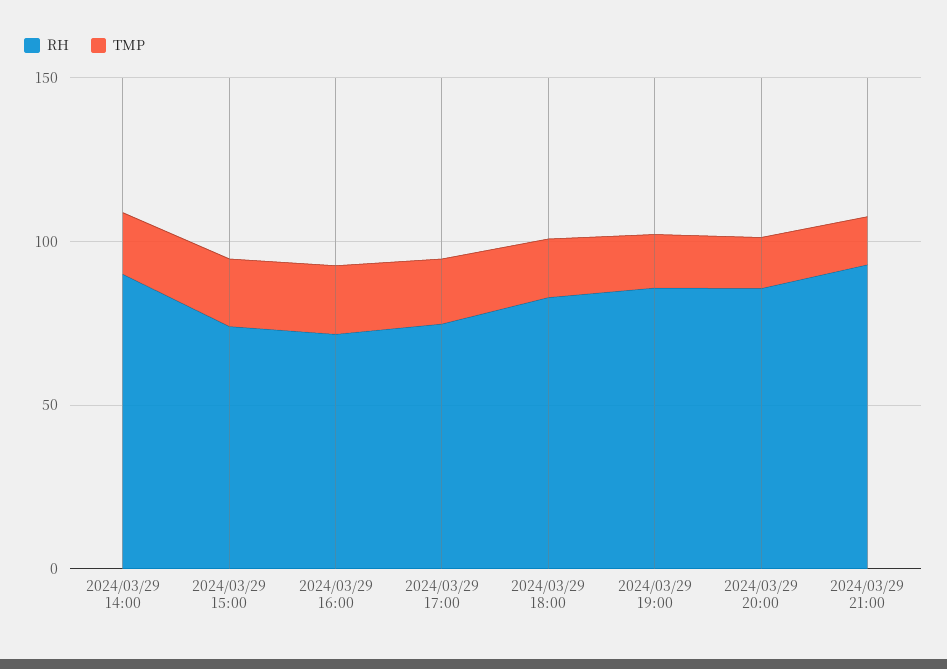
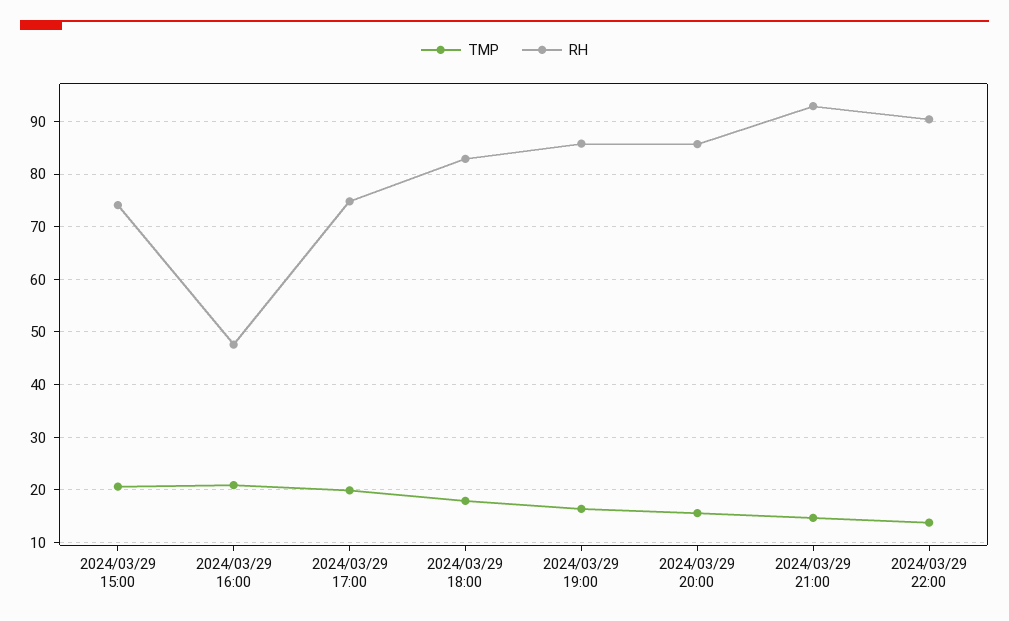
RH, 2024/03/29 14:00: 90 -> none
TMP, 2024/03/29 14:00: 20 -> none
RH, 2024/03/29 16:00: 70 -> 48
TMP, 2024/03/29 22:00: none -> 14
RH, 2024/03/29 22:00: none -> 90

